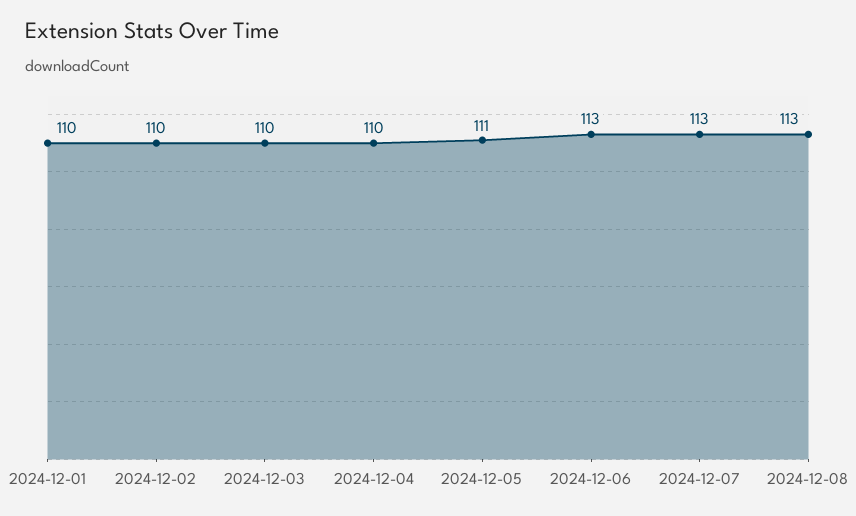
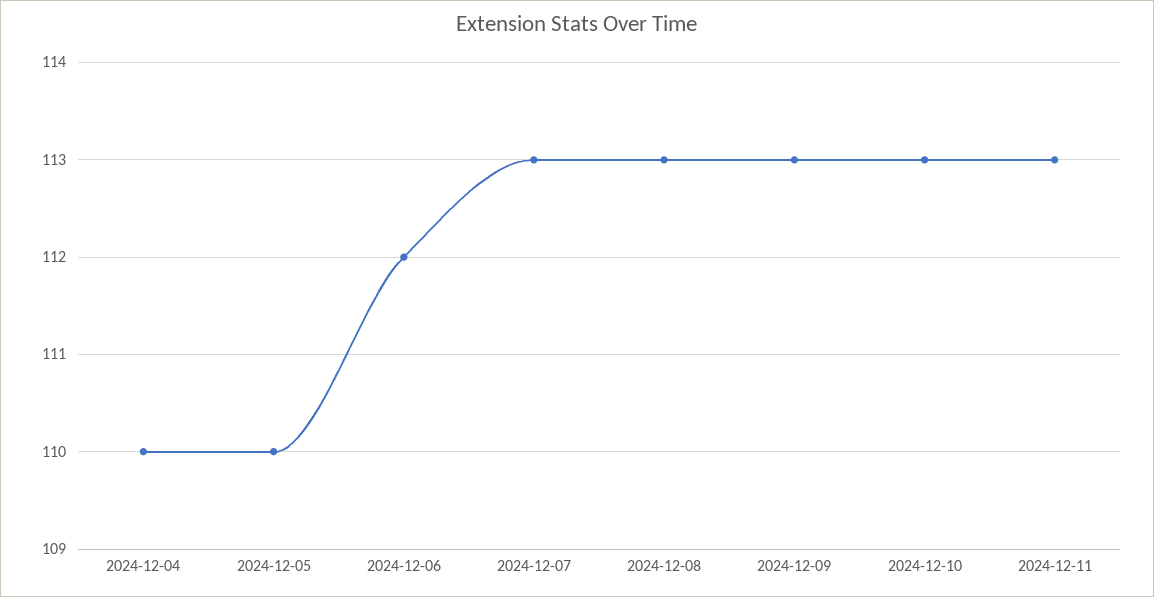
2024-12-01: 110 -> none
2024-12-02: 110 -> none
2024-12-03: 110 -> none
2024-12-05: 111 -> 110
2024-12-06: 113 -> 112
2024-12-09: none -> 113
2024-12-10: none -> 113
2024-12-11: none -> 113

